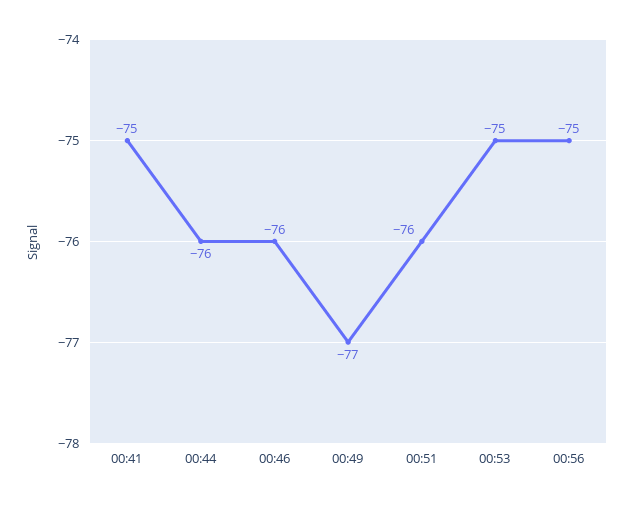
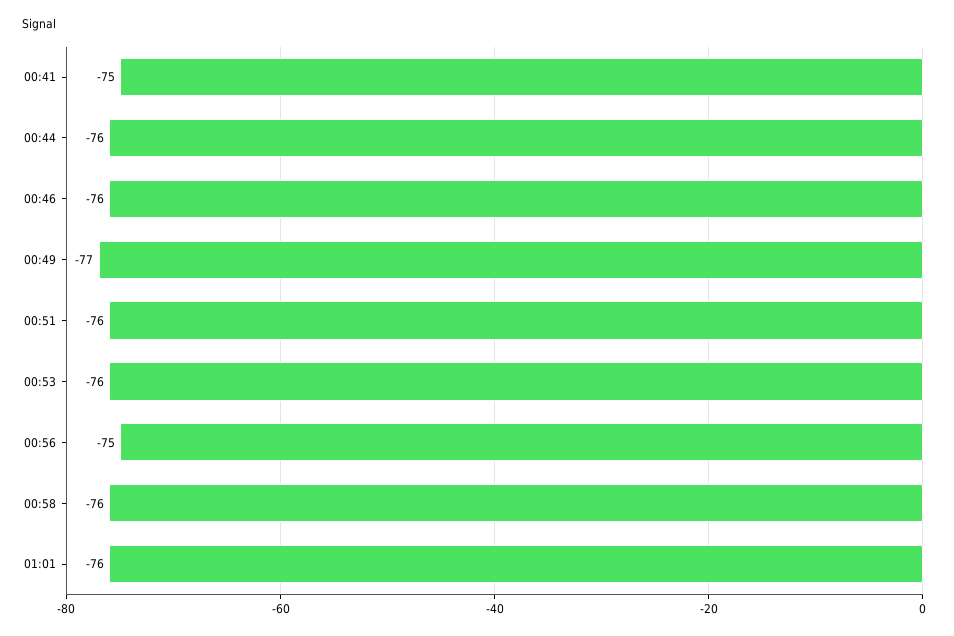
00:53: -75 -> -76
00:58: none -> -76
01:01: none -> -76

